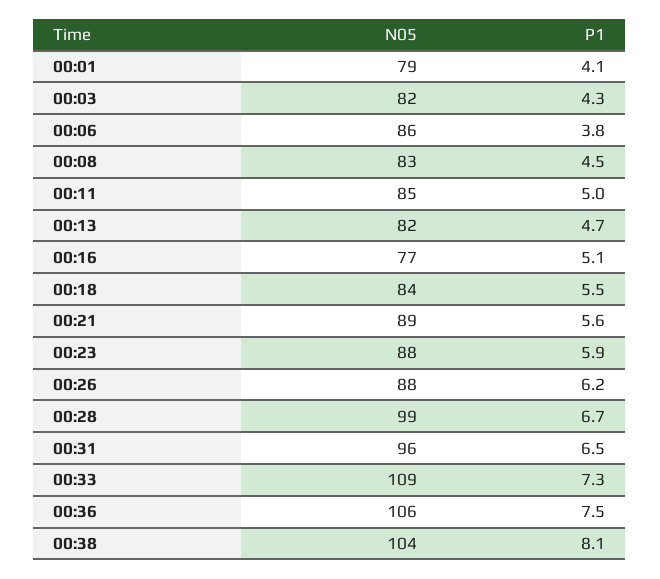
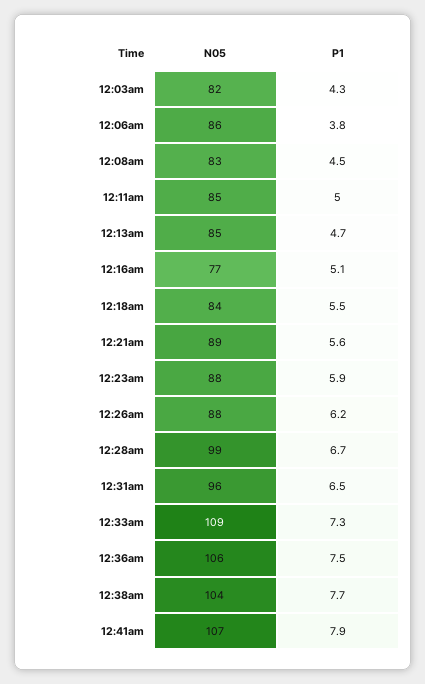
N05, 00:01: 79 -> none
P1, 00:01: 4.1 -> none
N05, 00:13: 82 -> 85
P1, 00:38: 8.1 -> 7.7
N05, 12:41am: none -> 107
P1, 12:41am: none -> 7.9

